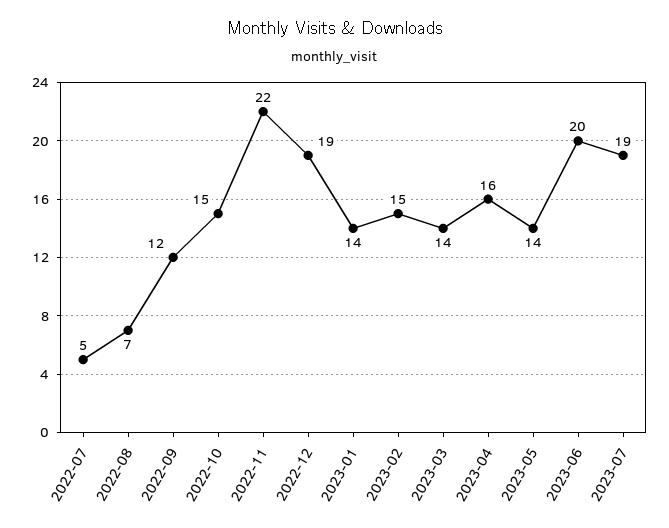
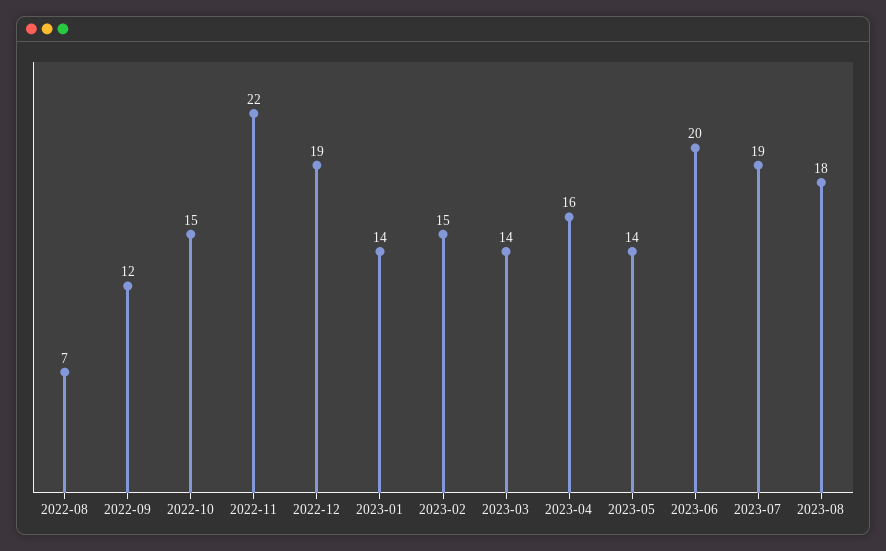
2022-07: 5 -> none
2023-08: none -> 18

